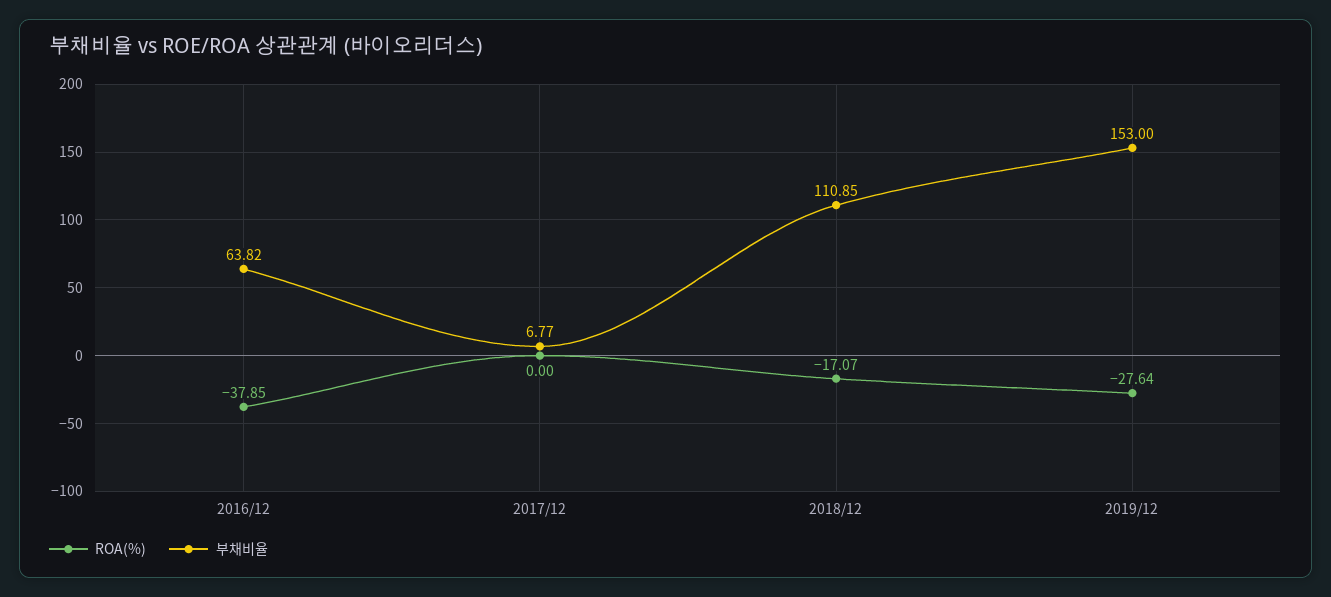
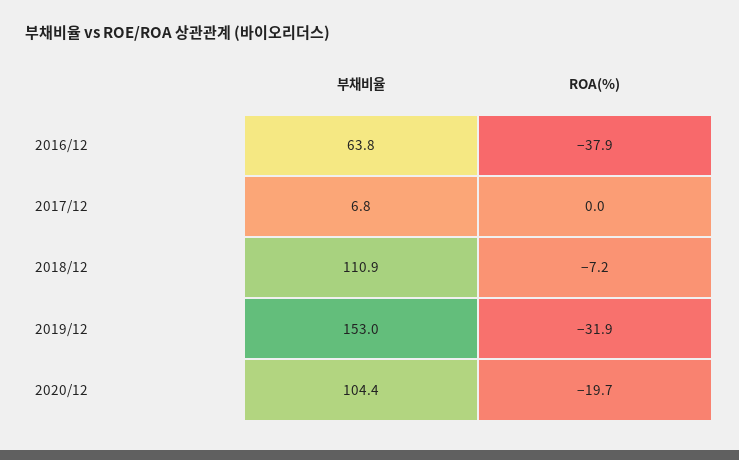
ROA(%), 2018/12: -17.07 -> -7.2
ROA(%), 2019/12: -27.64 -> -31.9
부채비율, 2020/12: none -> 104.4
ROA(%), 2020/12: none -> -19.7

